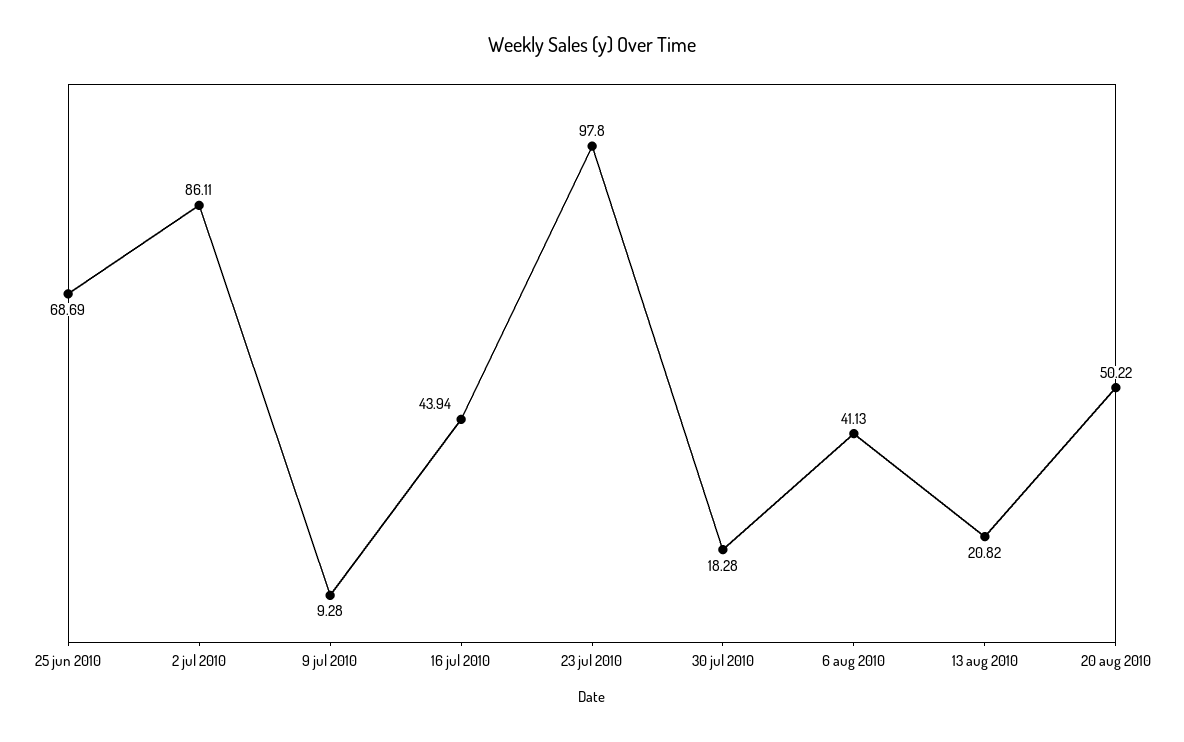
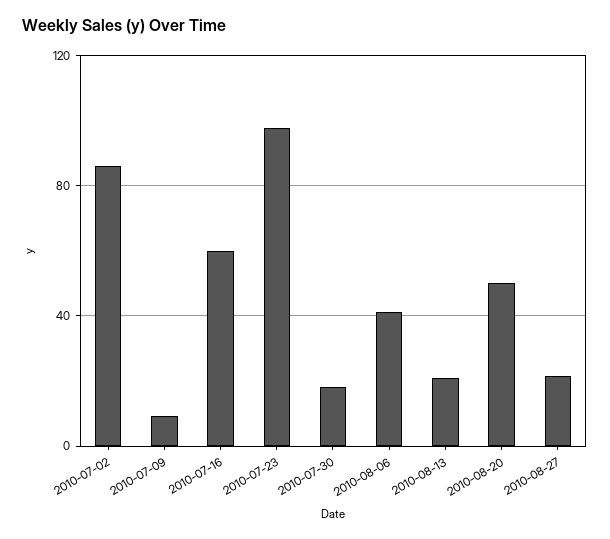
25 jun 2010: 68.69 -> none
16 jul 2010: 43.94 -> 60
2010-08-27: none -> 20

